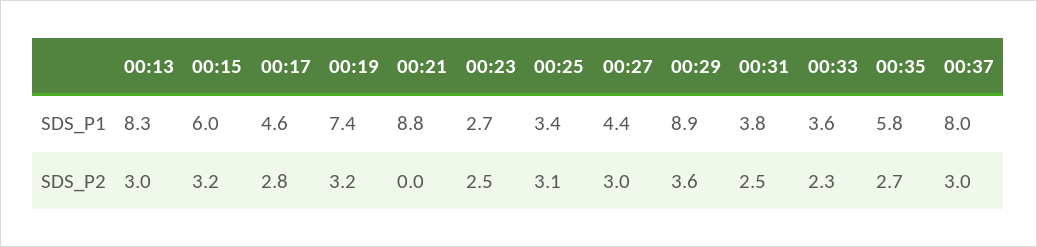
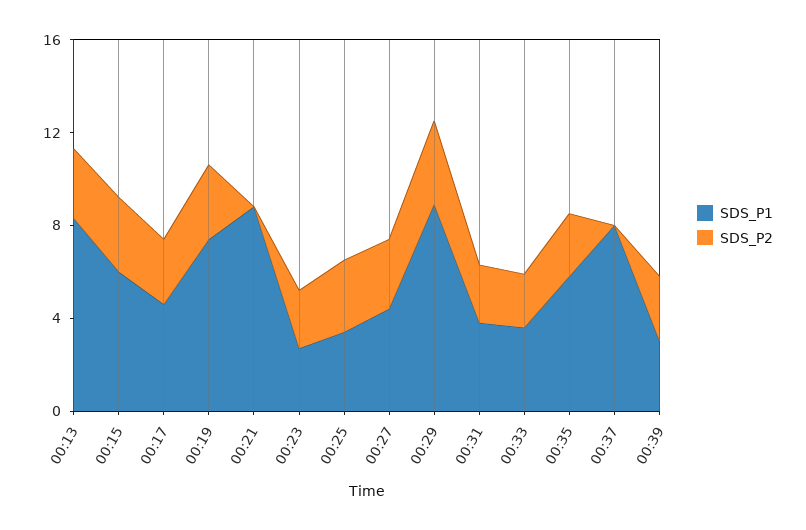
SDS_P2, 00:37: 3 -> 0
SDS_P1, 00:39: none -> 3
SDS_P2, 00:39: none -> 3

